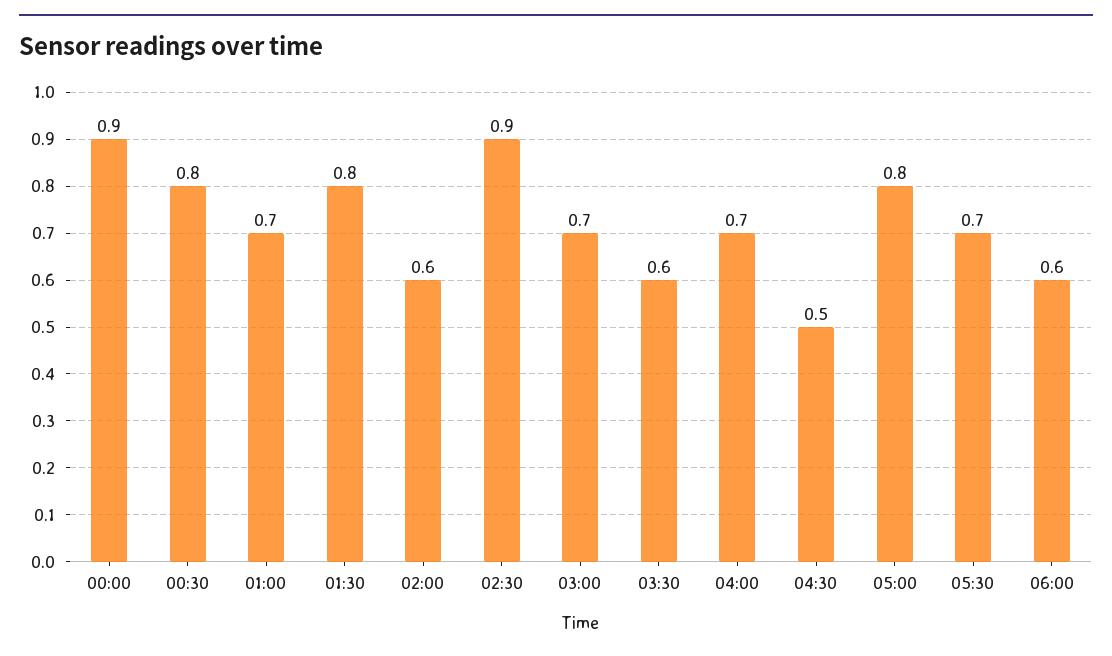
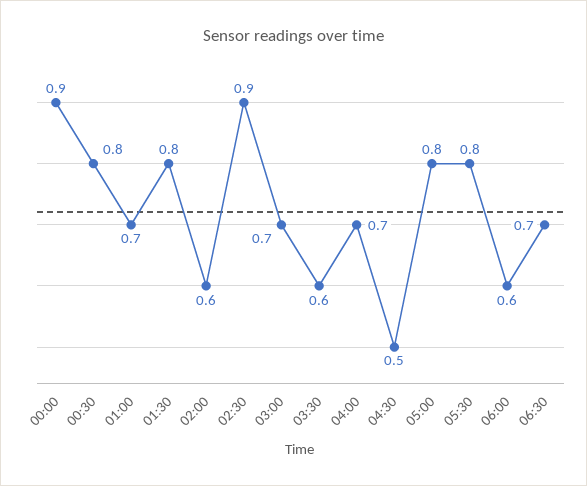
05:30: 0.7 -> 0.8
06:30: none -> 0.7

